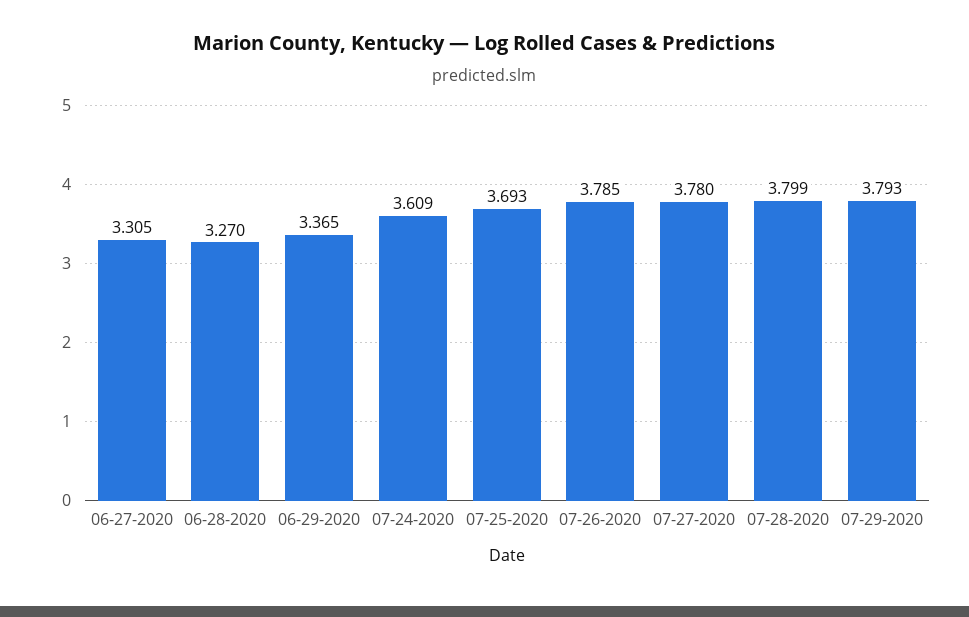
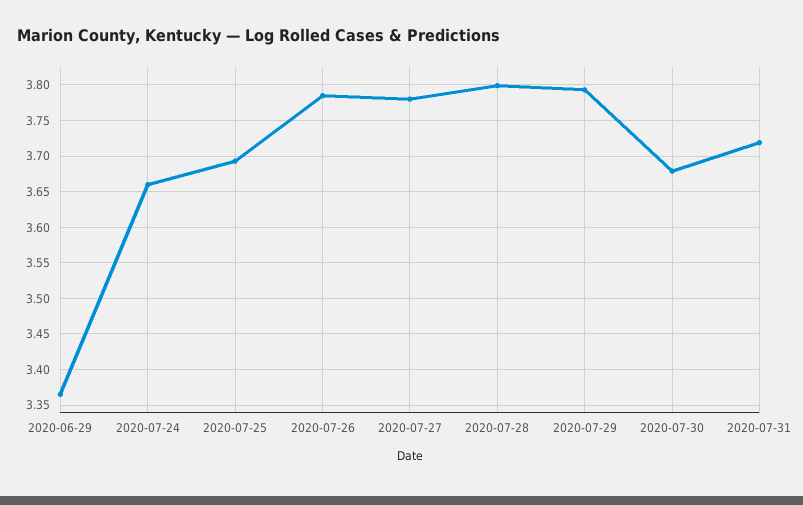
06-27-2020: 3.305 -> none
06-28-2020: 3.27 -> none
07-24-2020: 3.609 -> 3.66
2020-07-30: none -> 3.68
2020-07-31: none -> 3.72

